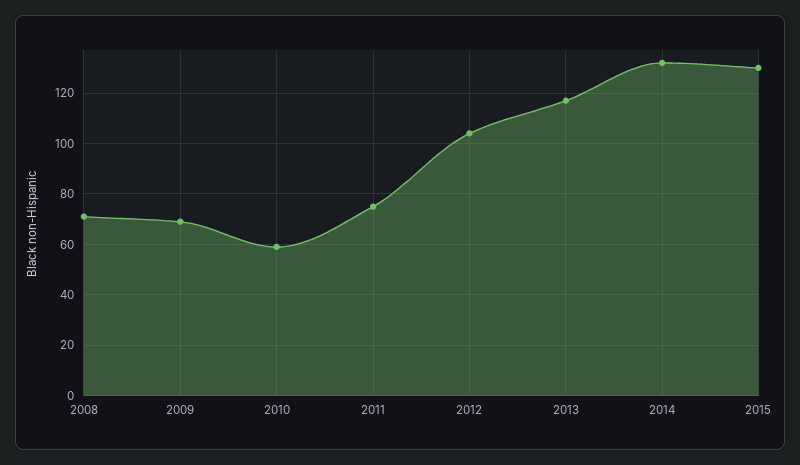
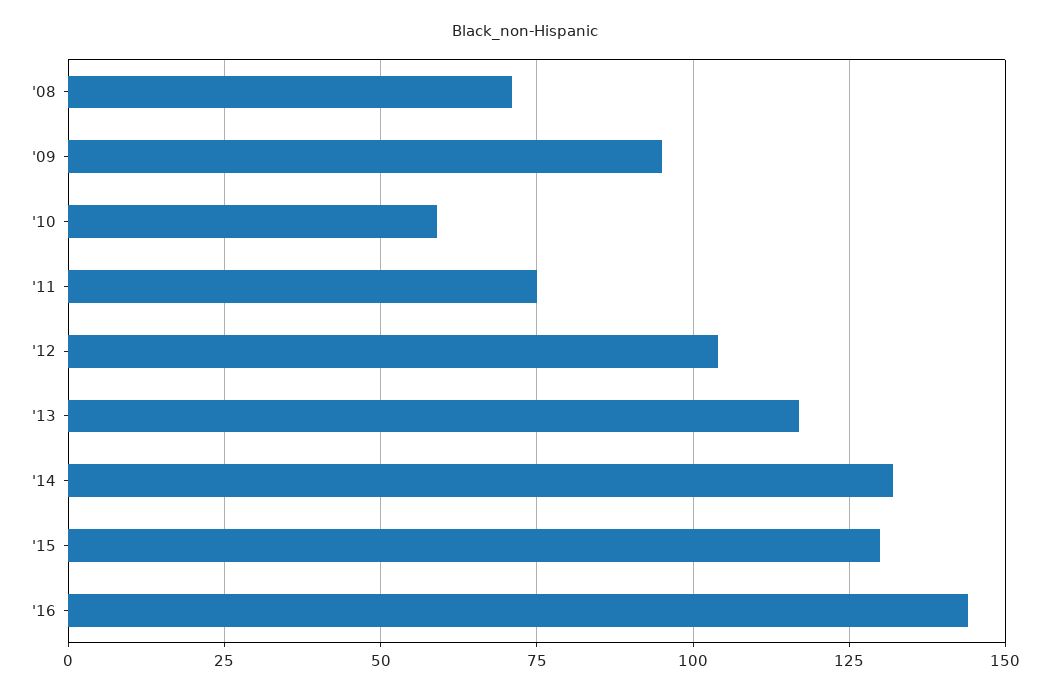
2009: 70 -> 95
'16: none -> 145

